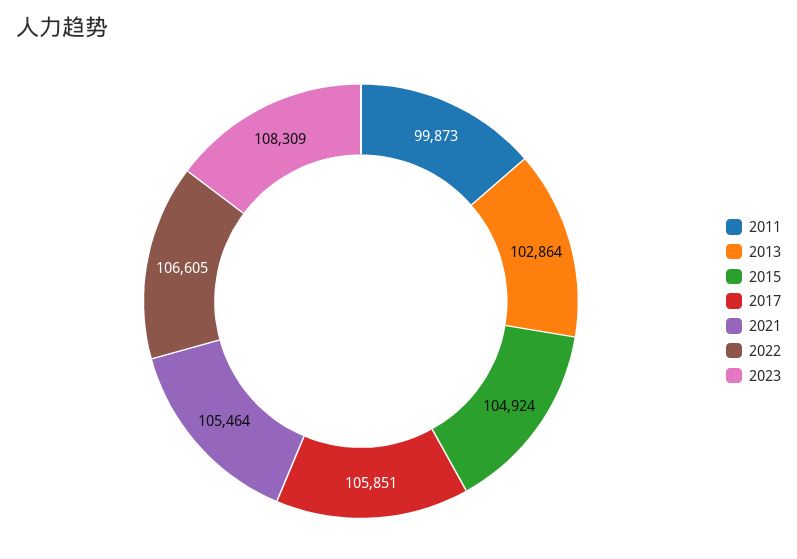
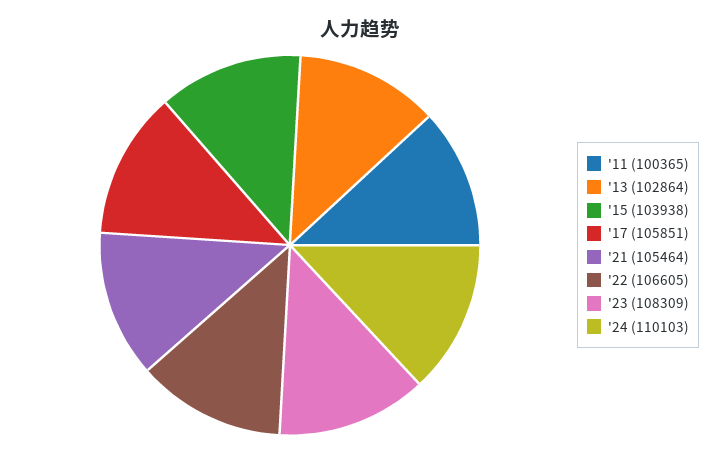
2011: 99873 -> 100365
2015: 104924 -> 103938
'24: none -> 110103

